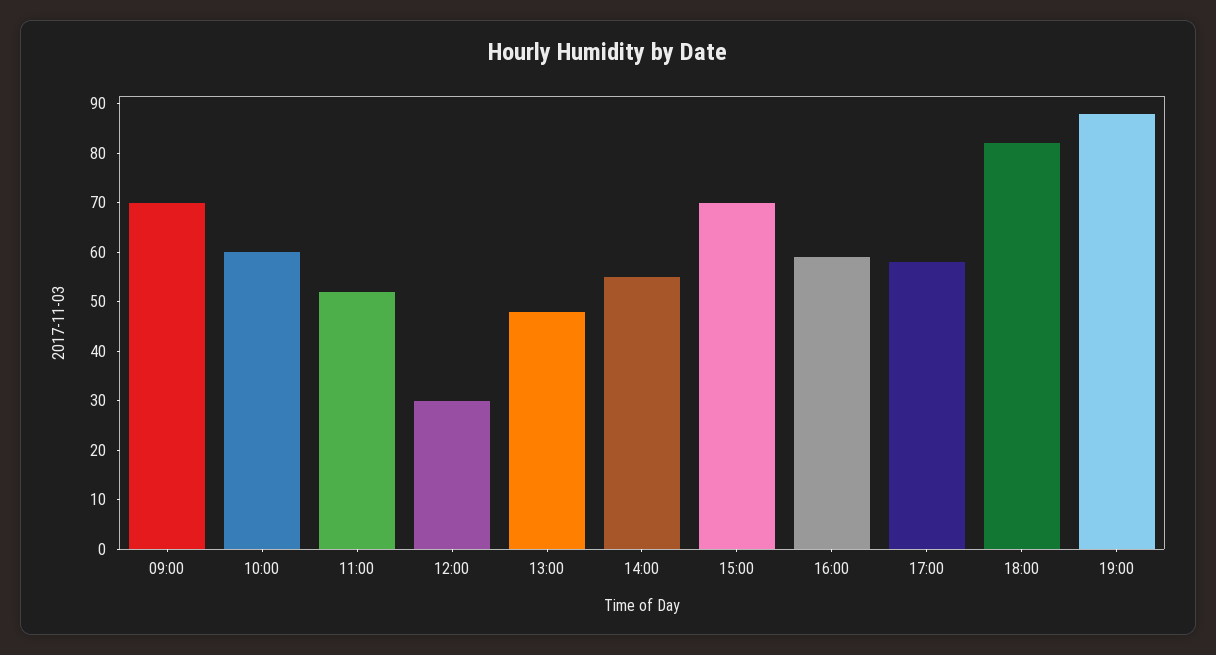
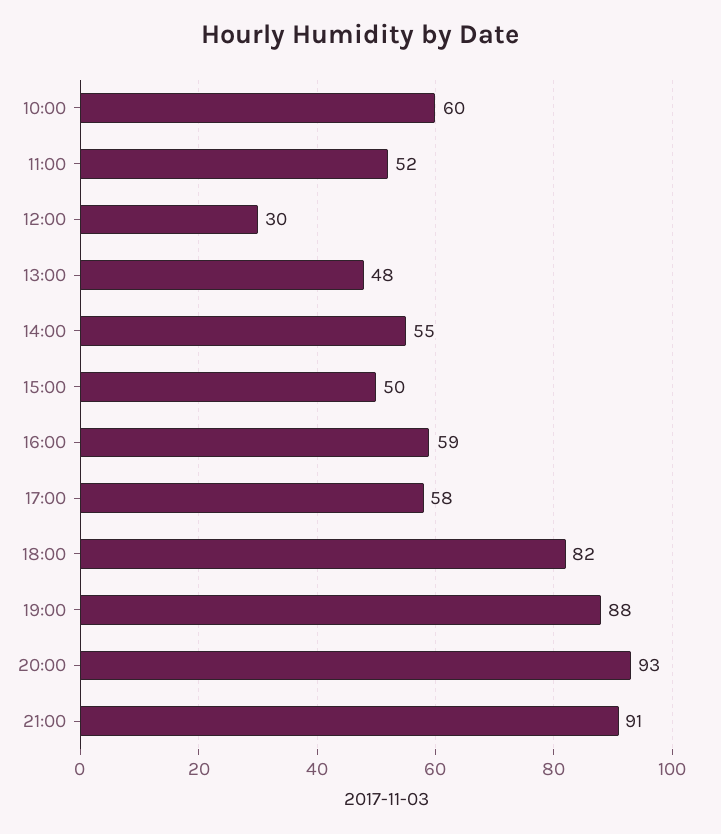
09:00: 70 -> none
15:00: 70 -> 50
20:00: none -> 93
21:00: none -> 91

